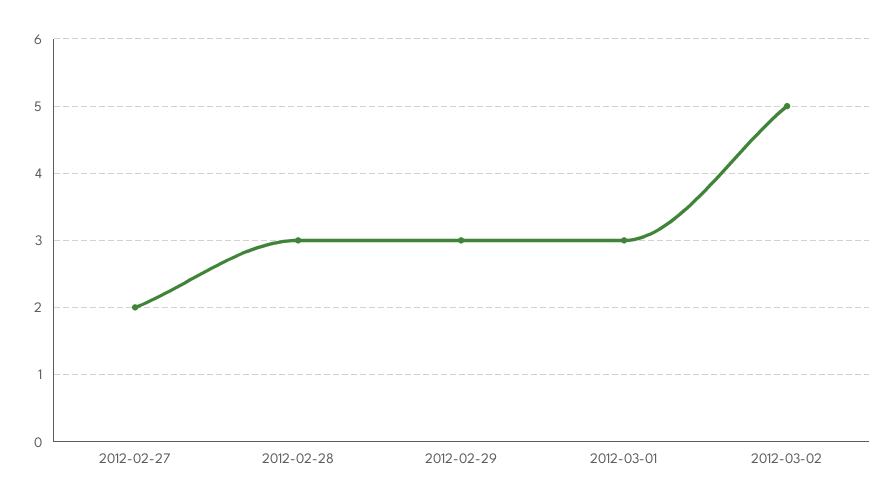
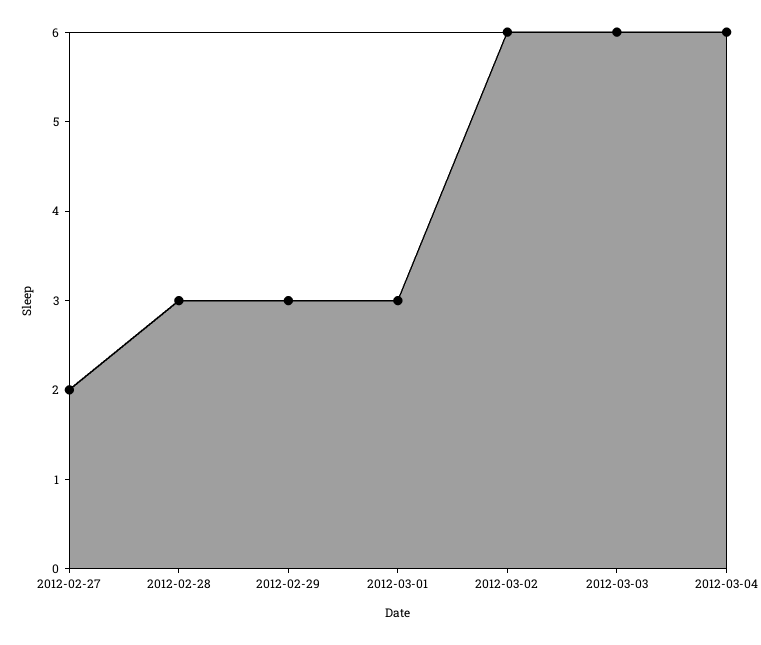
2012-03-02: 5 -> 6
2012-03-03: none -> 6
2012-03-04: none -> 6

